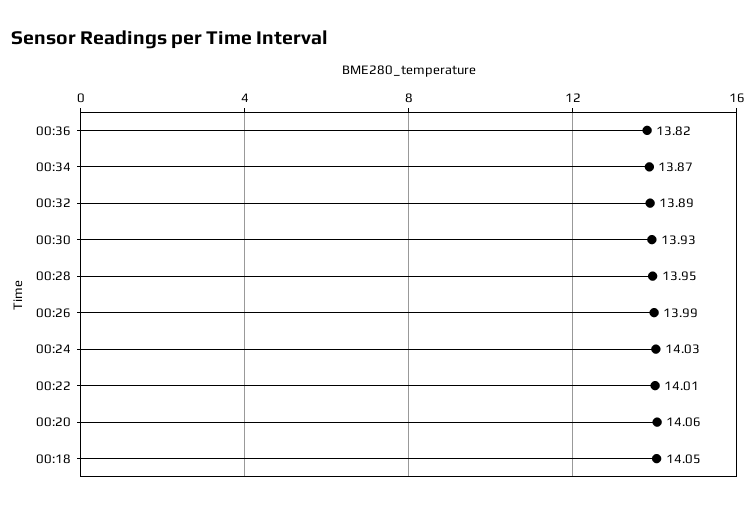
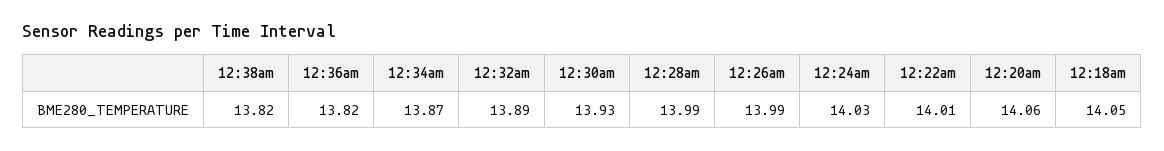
00:28: 13.95 -> 13.99
12:38am: none -> 13.82

